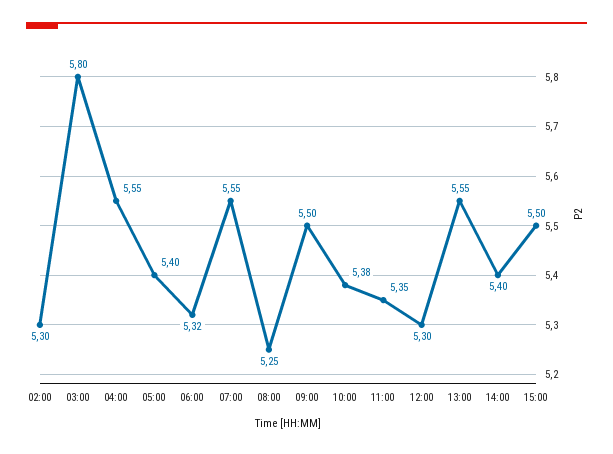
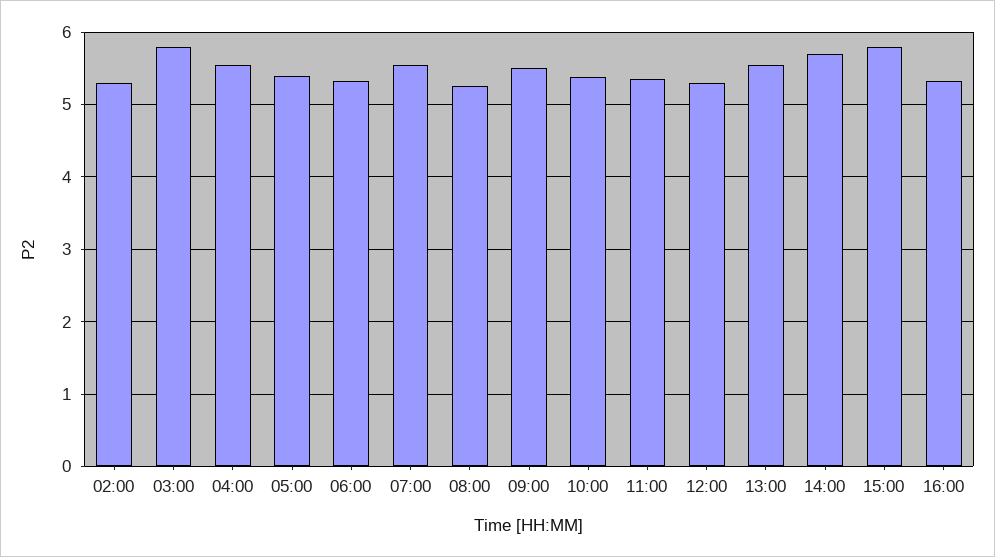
14:00: 5.4 -> 5.7
15:00: 5.5 -> 5.8
16:00: none -> 5.3

